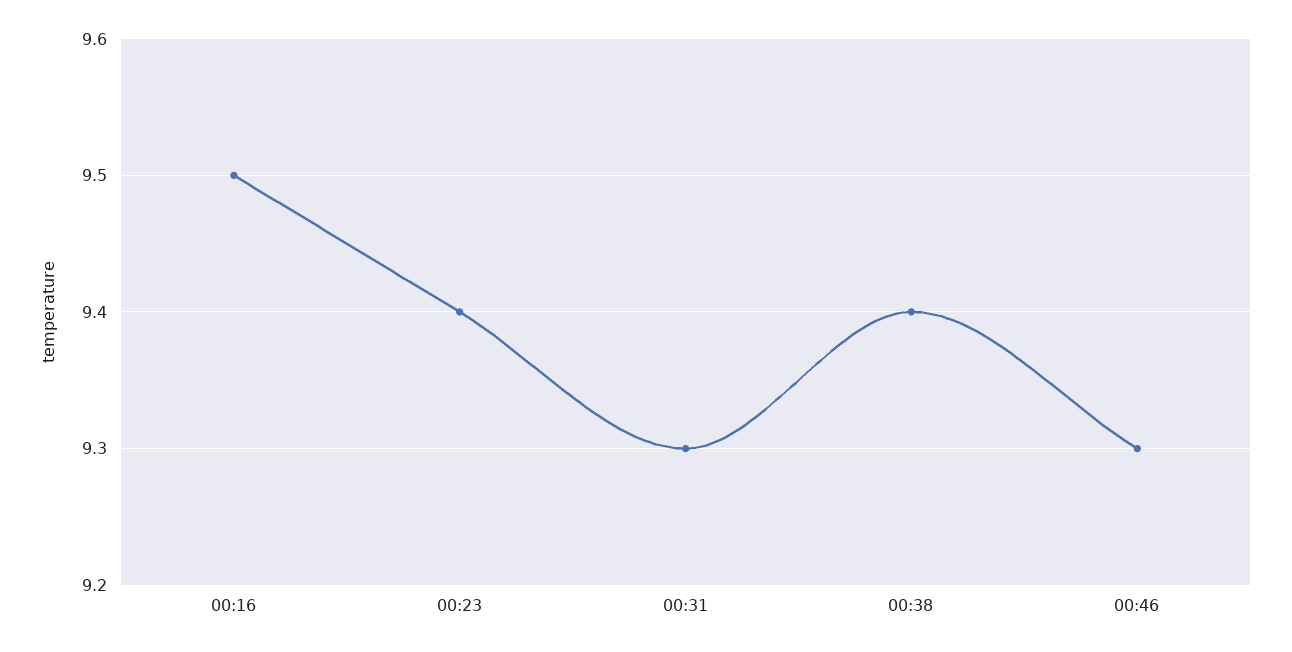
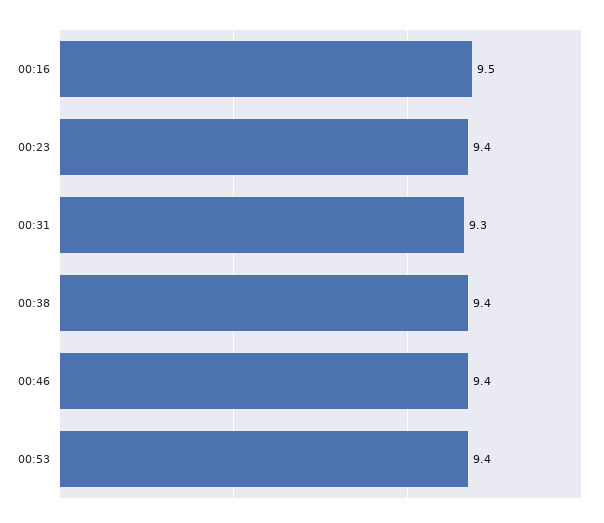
00:46: 9.3 -> 9.4
00:53: none -> 9.4

